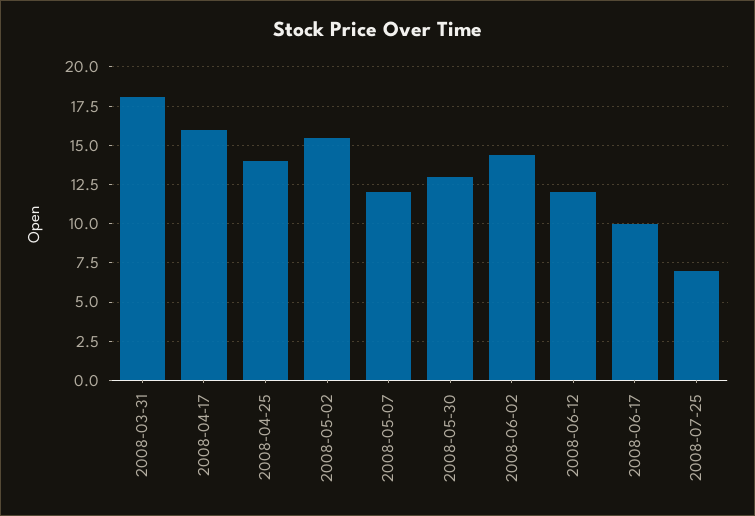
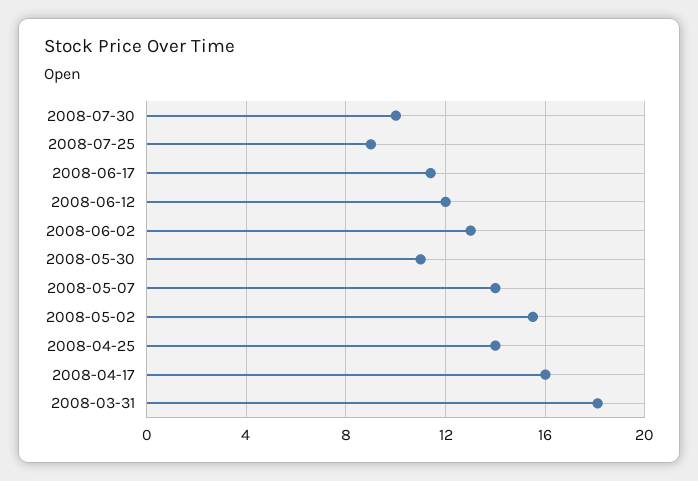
2008-05-07: 12 -> 14
2008-05-30: 13 -> 11
2008-06-02: 14.5 -> 13
2008-06-17: 10 -> 11.5
2008-07-25: 7 -> 9
2008-07-30: none -> 10

